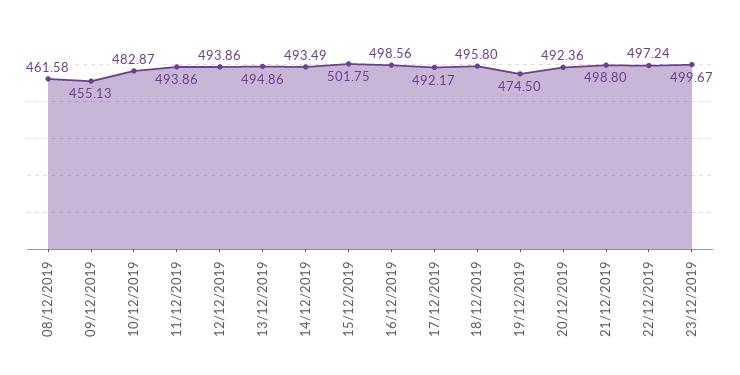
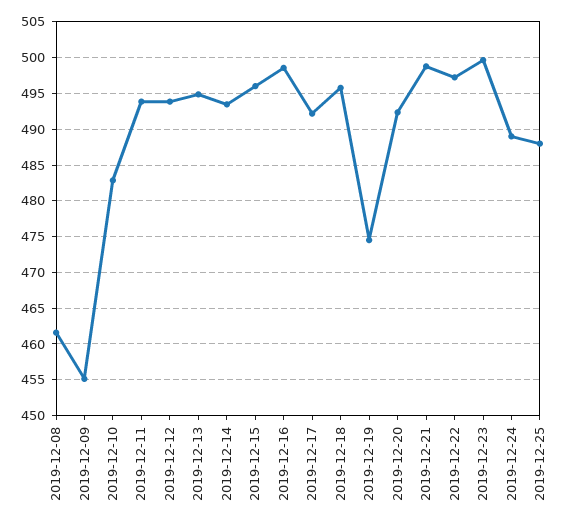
15/12/2019: 501.75 -> 496
2019-12-24: none -> 489
2019-12-25: none -> 488

